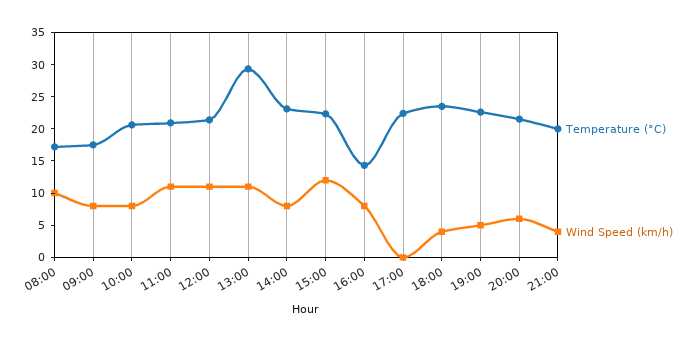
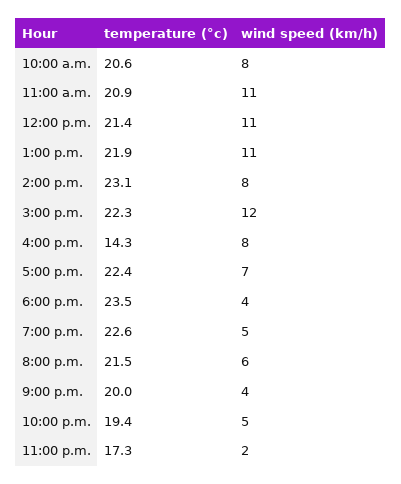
Temperature (°C), 08:00: 17.5 -> none
Wind Speed (km/h), 08:00: 10 -> none
Temperature (°C), 09:00: 17.5 -> none
Wind Speed (km/h), 09:00: 7.5 -> none
Temperature (°C), 13:00: 30 -> 21.9
Wind Speed (km/h), 17:00: 0 -> 7
Temperature (°C), 10:00 p.m.: none -> 19.4
Wind Speed (km/h), 10:00 p.m.: none -> 5
Temperature (°C), 11:00 p.m.: none -> 17.3
Wind Speed (km/h), 11:00 p.m.: none -> 2

